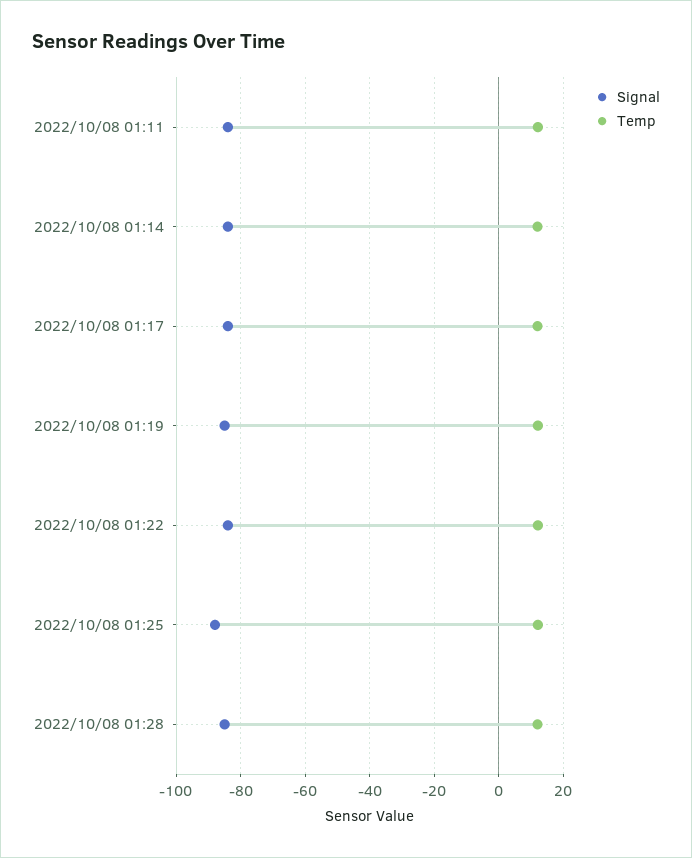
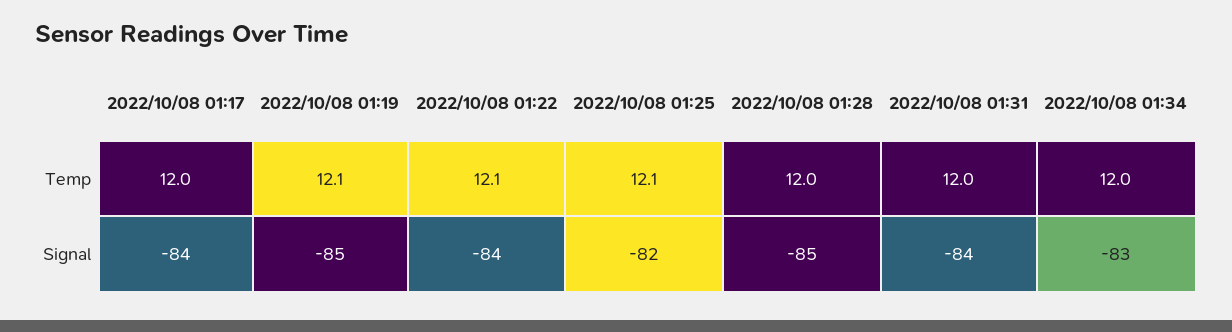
Signal, 2022/10/08 01:11: -84 -> none
Temp, 2022/10/08 01:11: 12 -> none
Signal, 2022/10/08 01:14: -84 -> none
Temp, 2022/10/08 01:14: 12 -> none
Signal, 2022/10/08 01:25: -88 -> -82
Temp, 2022/10/08 01:31: none -> 12
Temp, 2022/10/08 01:34: none -> 12
Signal, 2022/10/08 01:31: none -> -84
Signal, 2022/10/08 01:34: none -> -83

